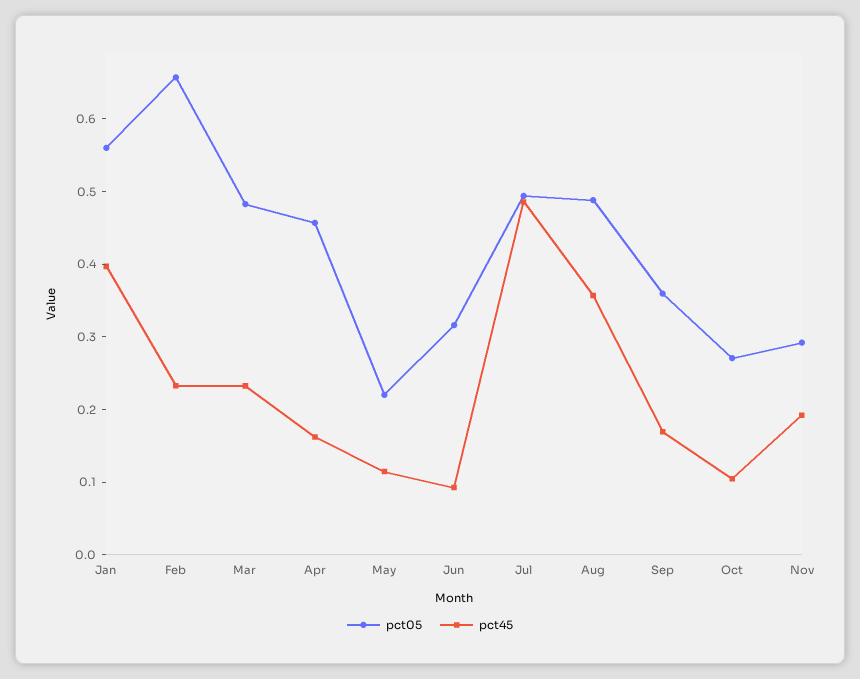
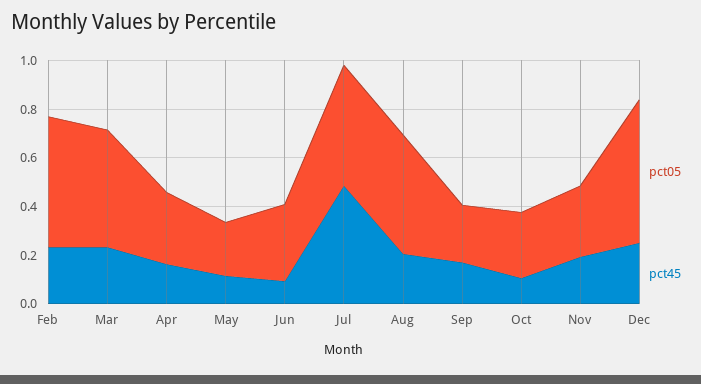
pct05, Jan: 0.56 -> none
pct45, Jan: 0.4 -> none
pct05, Feb: 0.66 -> 0.55
pct05, Apr: 0.46 -> 0.3
pct45, Aug: 0.36 -> 0.2
pct05, Sep: 0.36 -> 0.25
pct05, Dec: none -> 0.6
pct45, Dec: none -> 0.25

